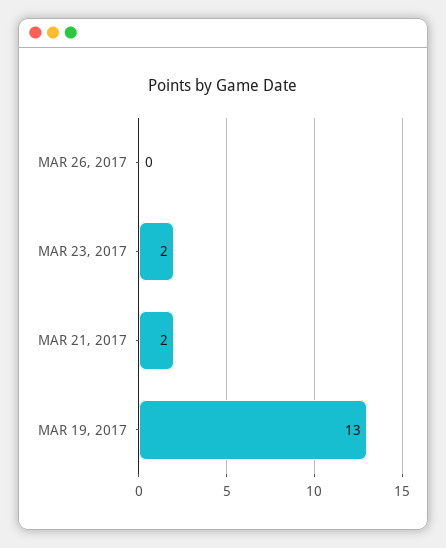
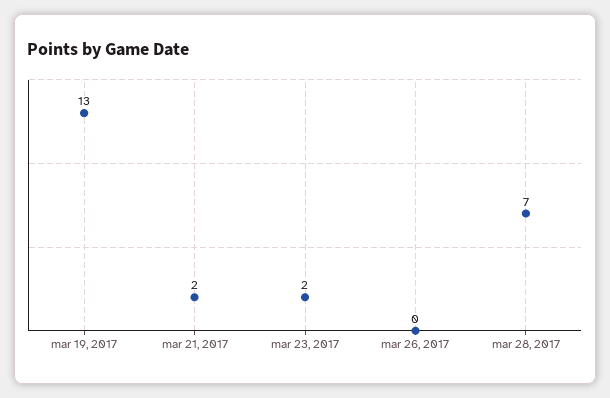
mar 28, 2017: none -> 7

